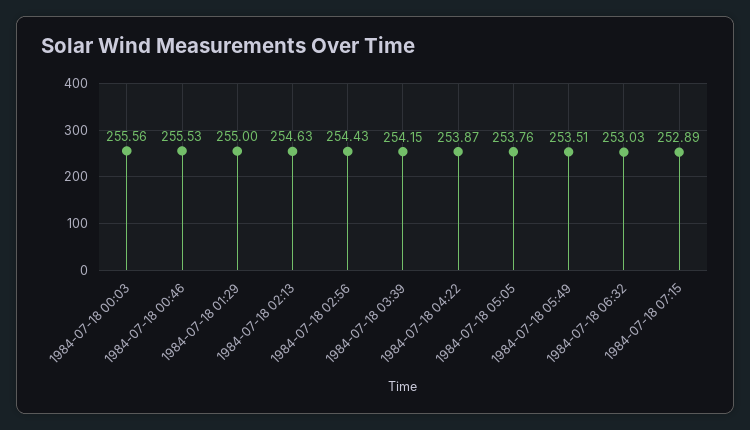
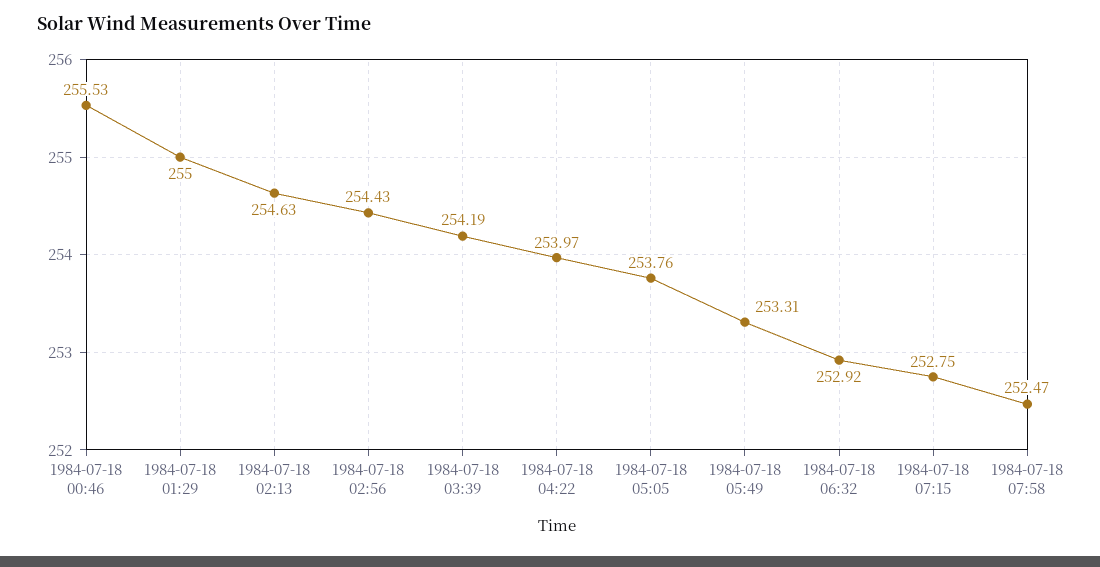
1984-07-18 00:03: 255.56 -> none
1984-07-18 03:39: 254.15 -> 254.19
1984-07-18 04:22: 253.87 -> 253.97
1984-07-18 05:49: 253.51 -> 253.31
1984-07-18 06:32: 253.03 -> 252.92
1984-07-18 07:15: 252.89 -> 252.75
1984-07-18 07:58: none -> 252.47

